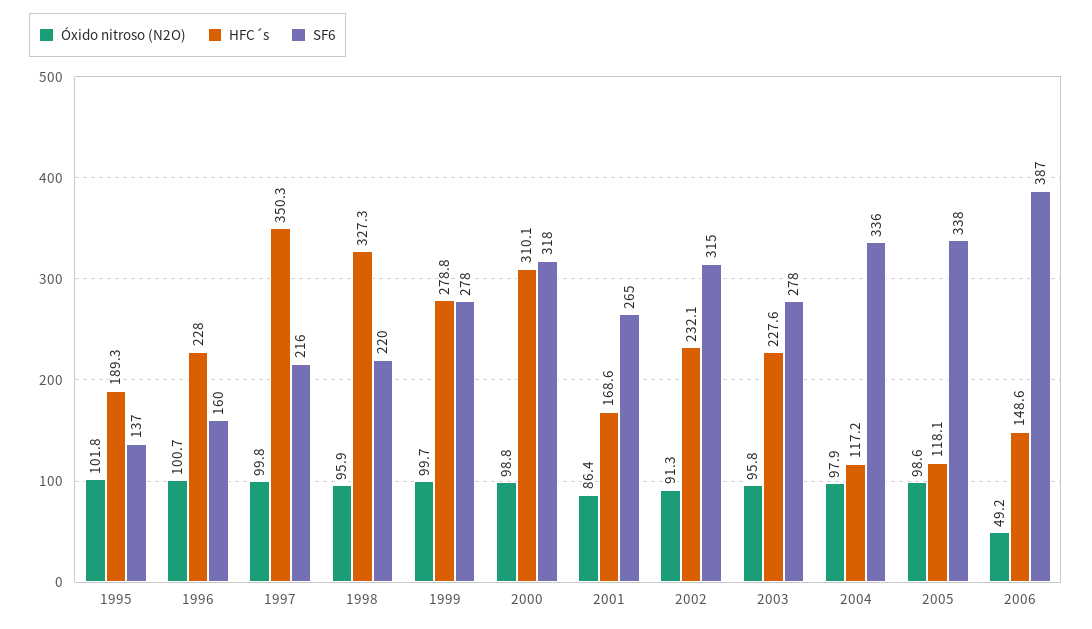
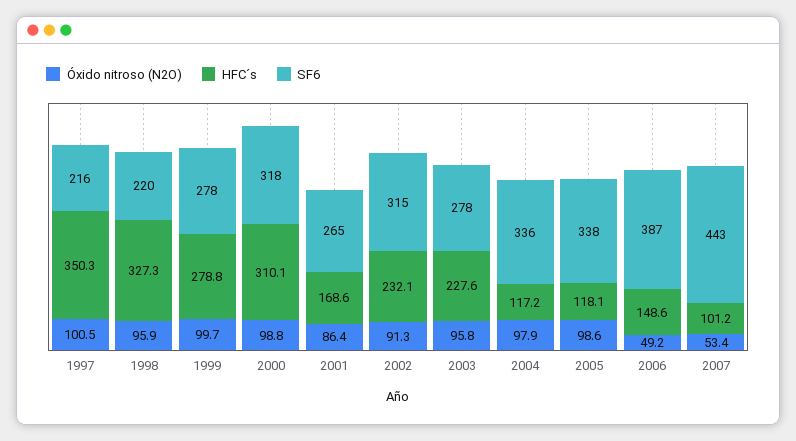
Óxido nitroso (N2O), 1995: 101.8 -> none
HFC´s, 1995: 189.3 -> none
SF6, 1995: 137 -> none
Óxido nitroso (N2O), 1996: 100.7 -> none
HFC´s, 1996: 228 -> none
SF6, 1996: 160 -> none
Óxido nitroso (N2O), 1997: 99.8 -> 100.5
Óxido nitroso (N2O), 2007: none -> 53.4
HFC´s, 2007: none -> 101.2
SF6, 2007: none -> 443

